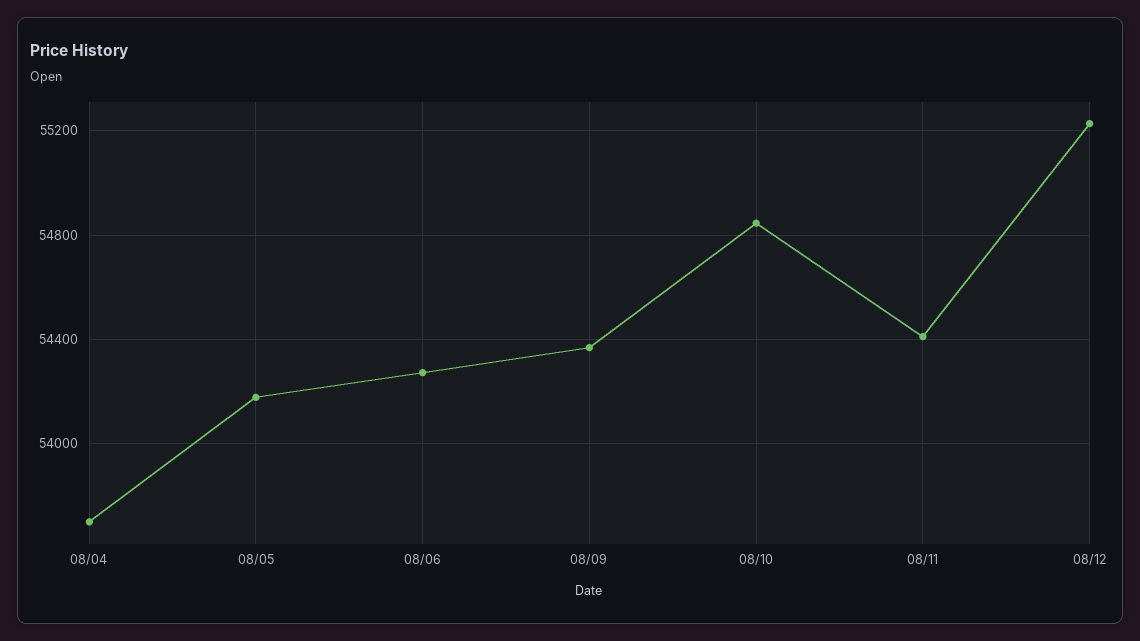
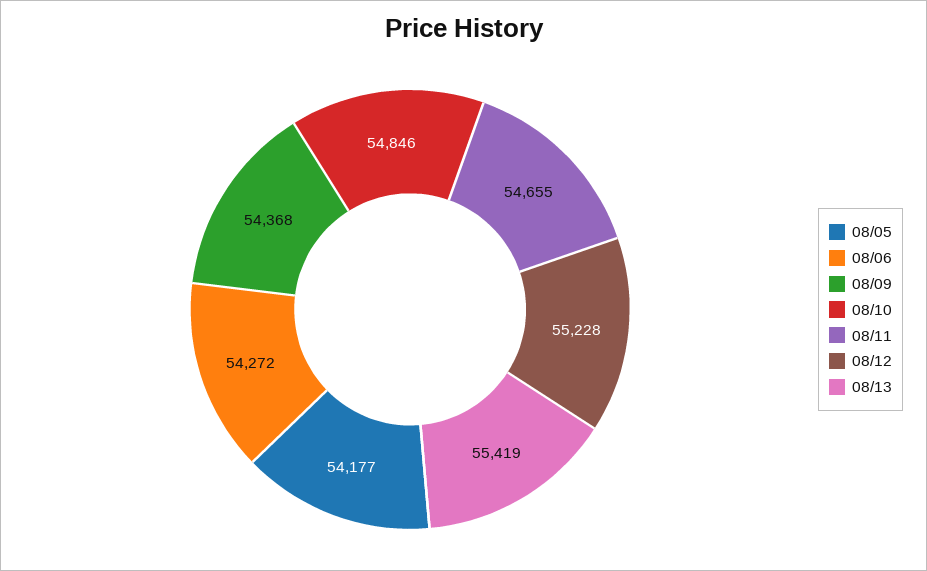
08/04: 53700 -> none
08/11: 54400 -> 54655
08/13: none -> 55419

